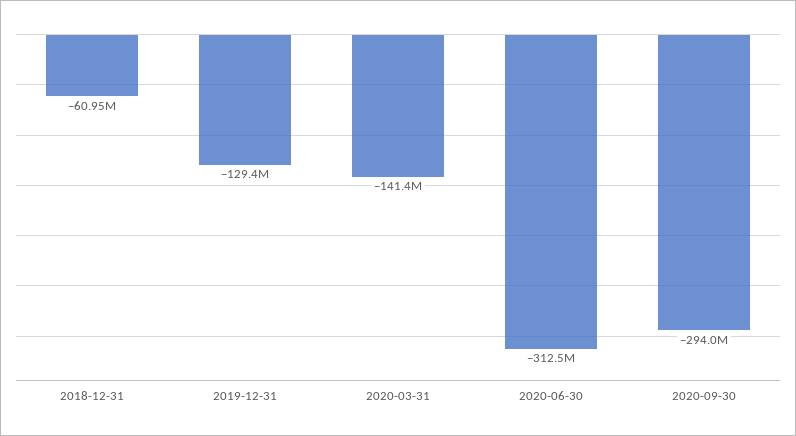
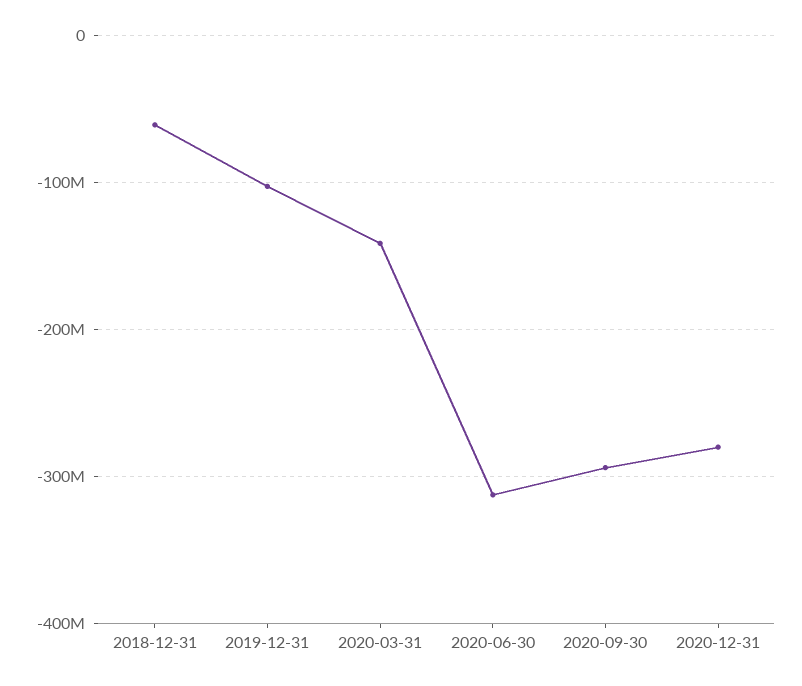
2019-12-31: -129400000 -> -100000000
2020-12-31: none -> -280000000

